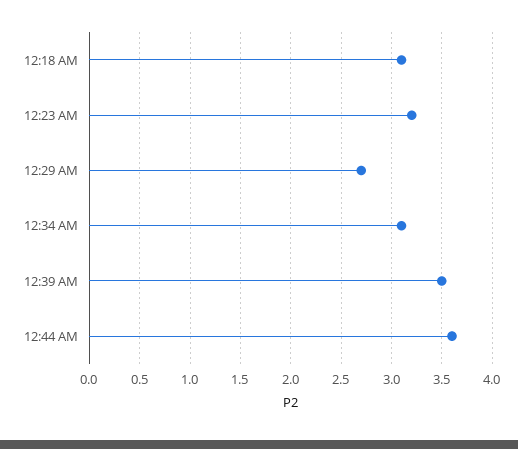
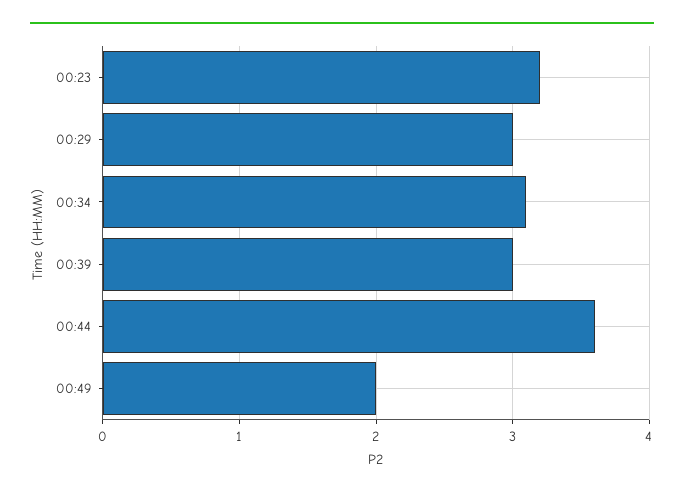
12:18 AM: 3.1 -> none
12:29 AM: 2.7 -> 3
12:39 AM: 3.5 -> 3
00:49: none -> 2

